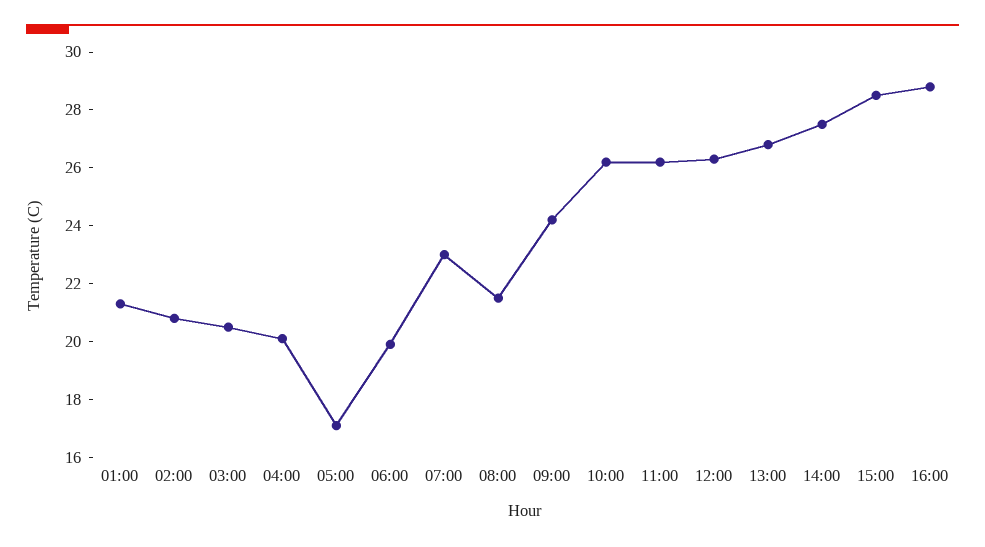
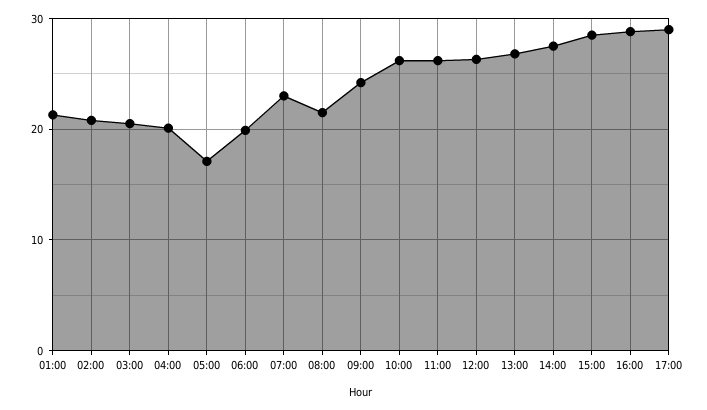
17:00: none -> 29

